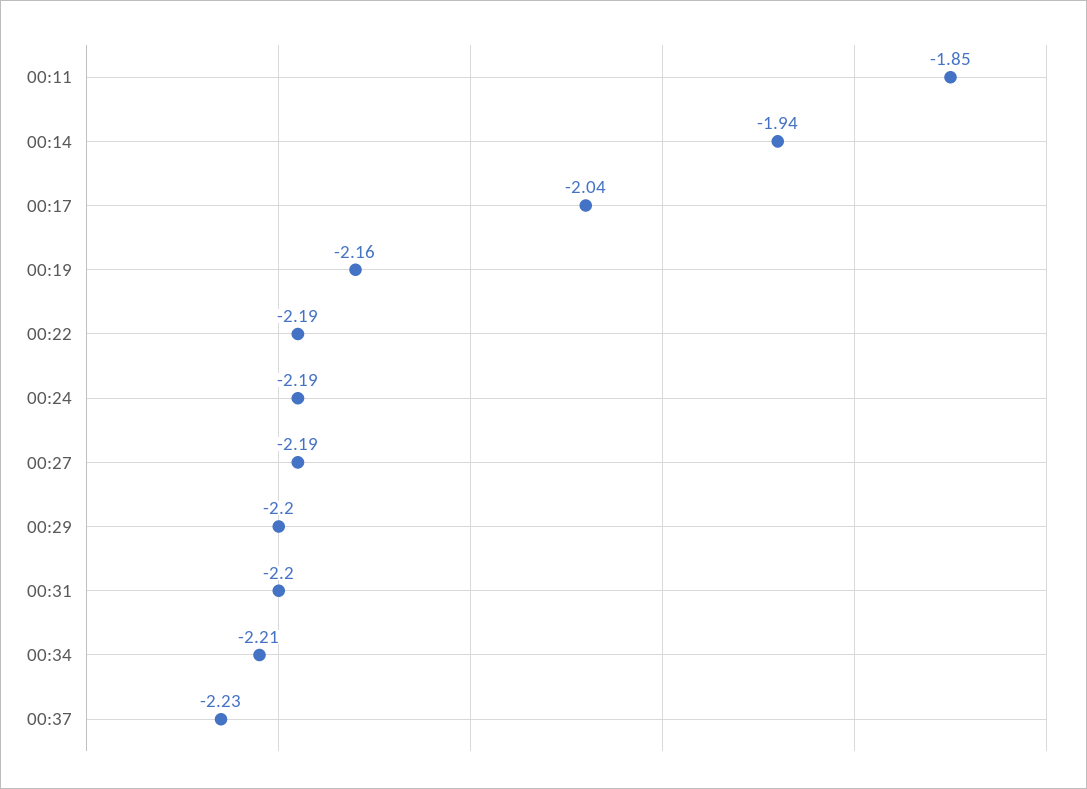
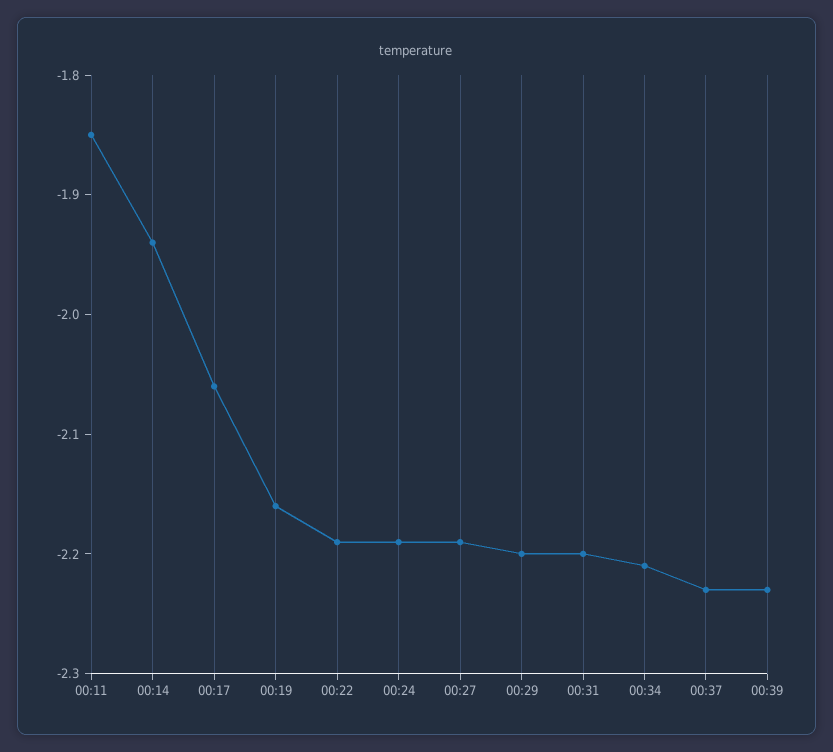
00:17: -2.04 -> -2.06
00:39: none -> -2.23

